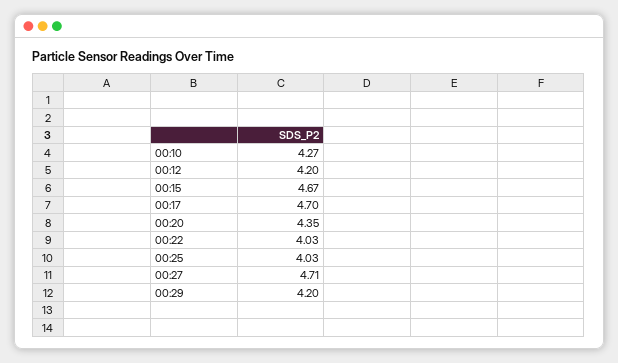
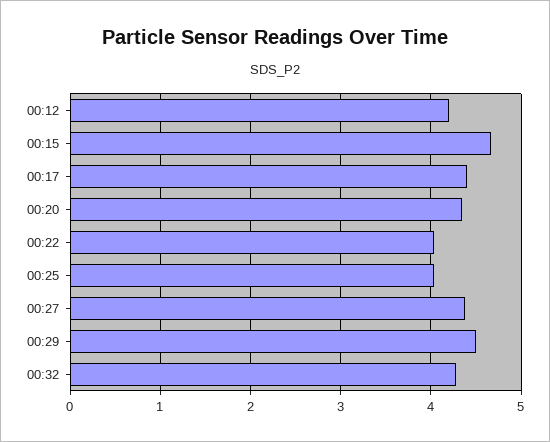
00:10: 4.27 -> none
00:17: 4.7 -> 4.4
00:27: 4.71 -> 4.4
00:29: 4.2 -> 4.5
00:32: none -> 4.3

